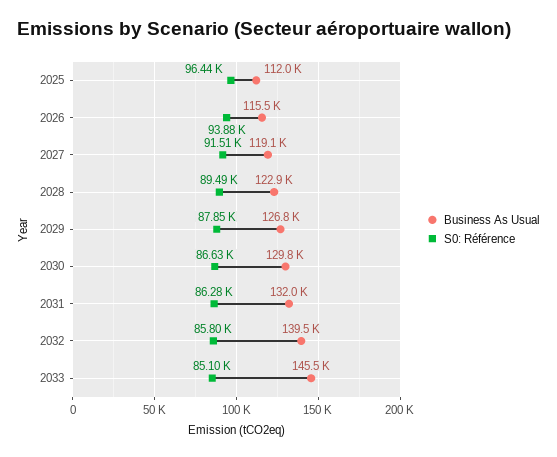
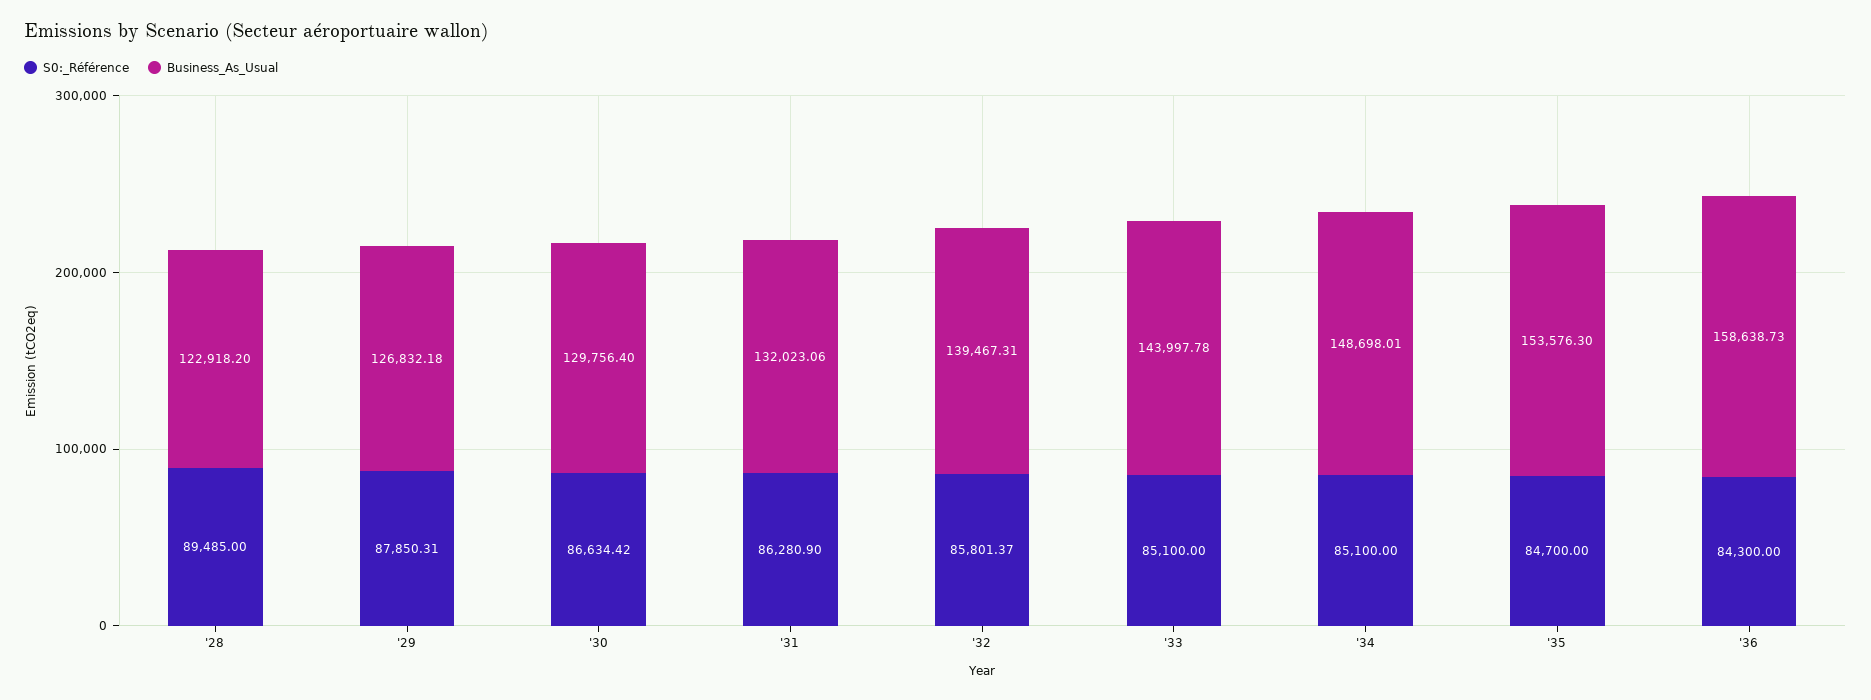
Business As Usual, 2025: 112000 -> none
S0: Référence, 2025: 96440 -> none
Business As Usual, 2026: 115500 -> none
S0: Référence, 2026: 93880 -> none
Business As Usual, 2027: 119100 -> none
S0: Référence, 2027: 91510 -> none
Business As Usual, 2033: 145500 -> 143997.78
S0: Référence, '34: none -> 85100
Business As Usual, '34: none -> 148698.01
S0: Référence, '35: none -> 84700
Business As Usual, '35: none -> 153576.3
S0: Référence, '36: none -> 84300
Business As Usual, '36: none -> 158638.73

